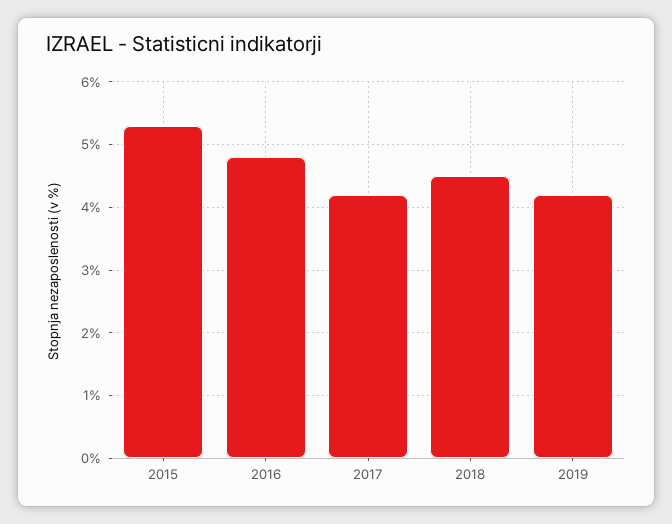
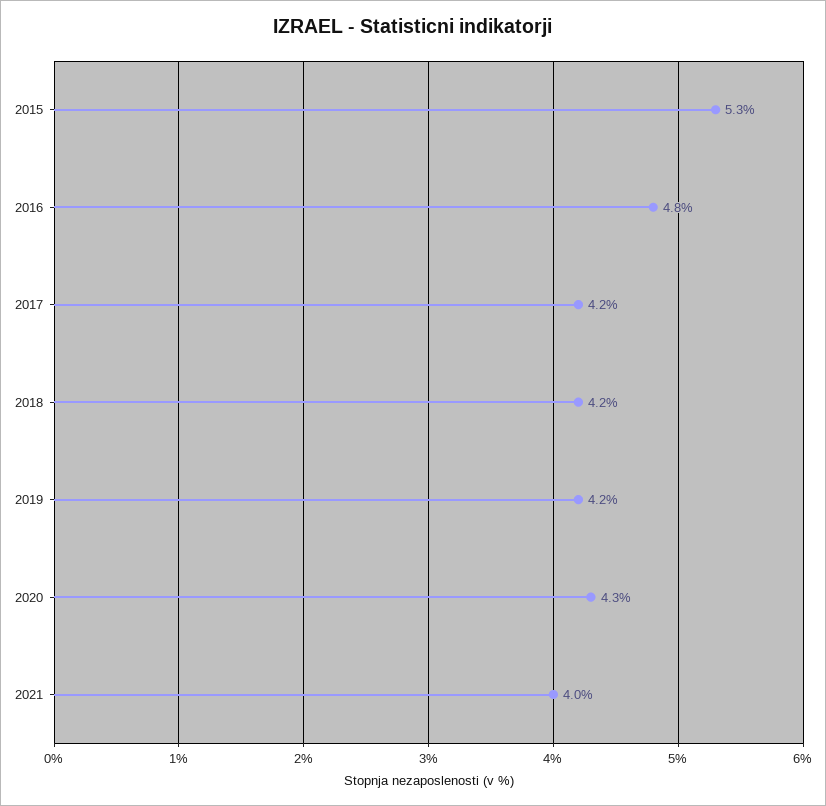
2018: 4.5 -> 4.2
2020: none -> 4.3
2021: none -> 4

